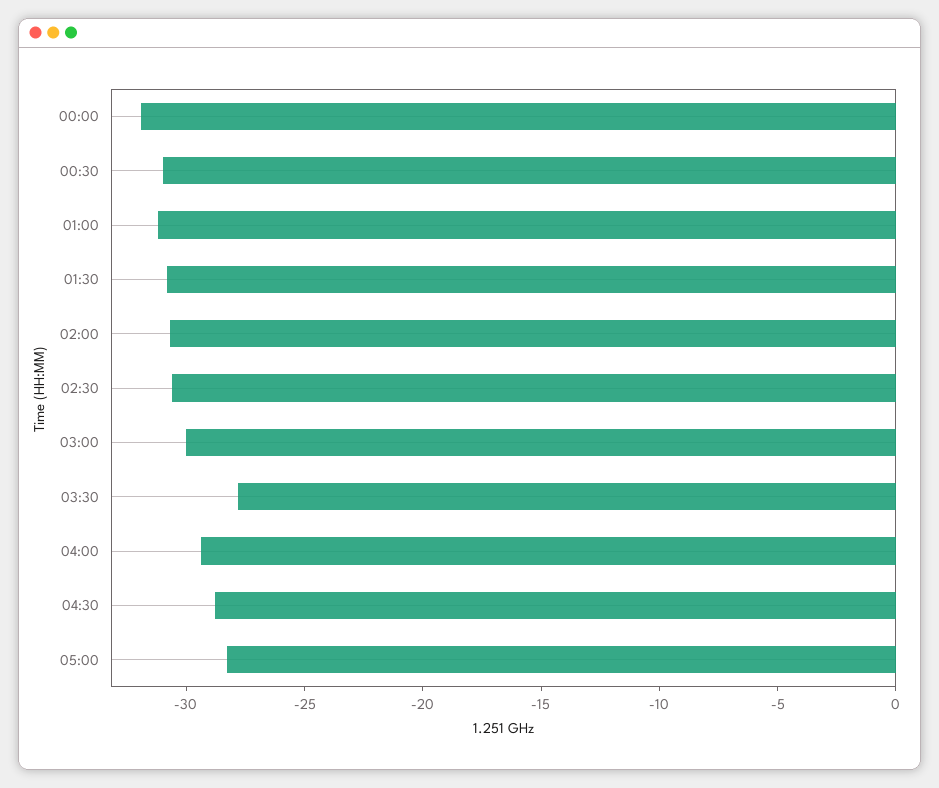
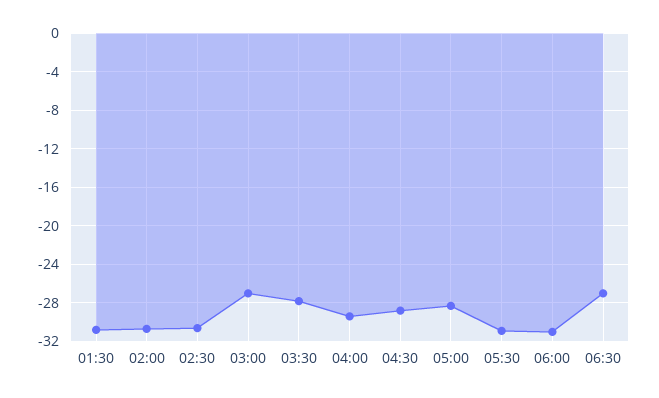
00:00: -32 -> none
00:30: -31 -> none
01:00: -31 -> none
03:00: -30 -> -27
05:30: none -> -31
06:00: none -> -31
06:30: none -> -27

